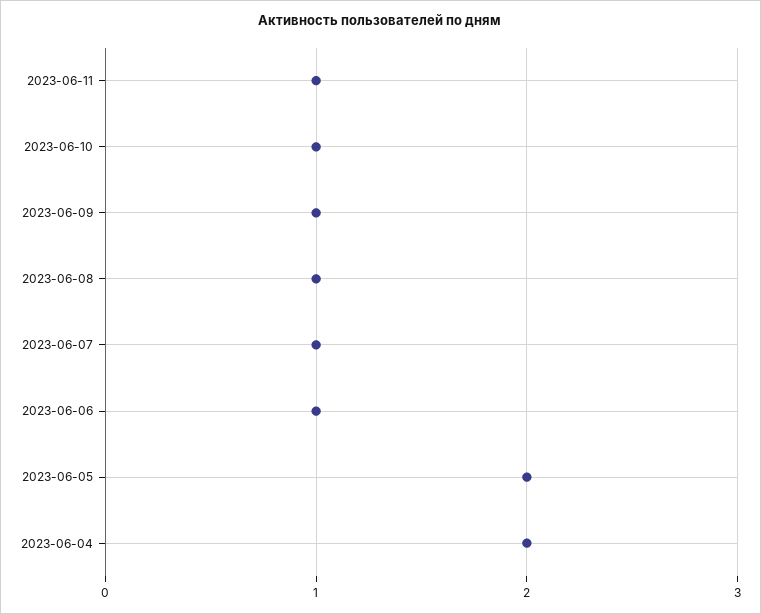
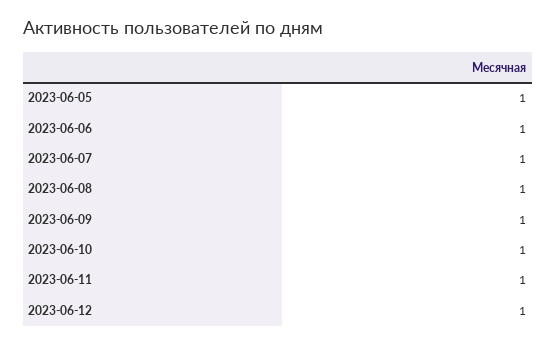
2023-06-05: 2 -> 1
2023-06-04: 2 -> none
2023-06-12: none -> 1

